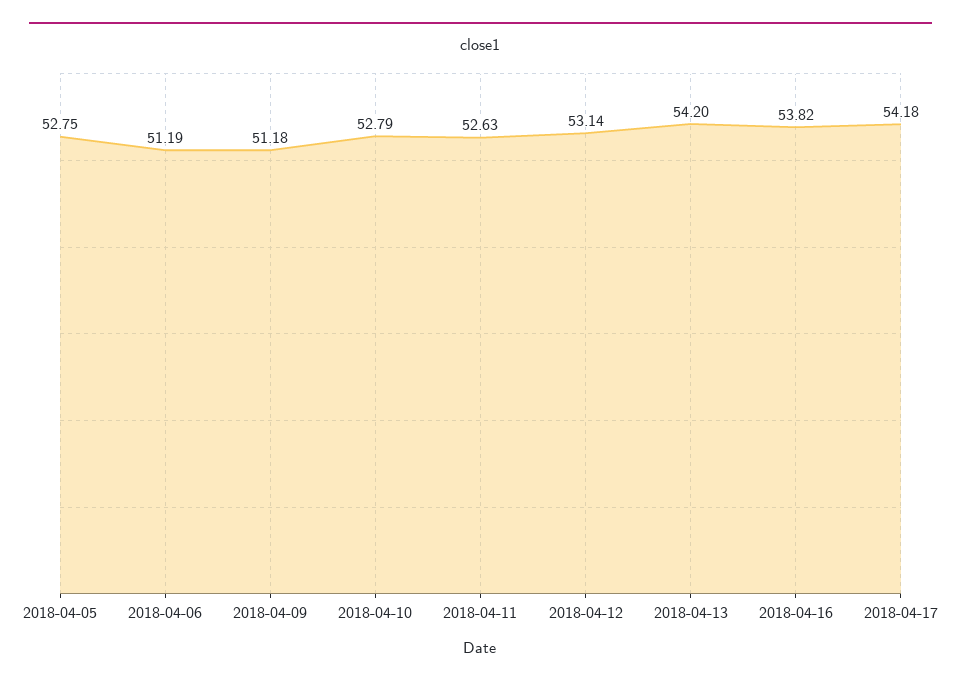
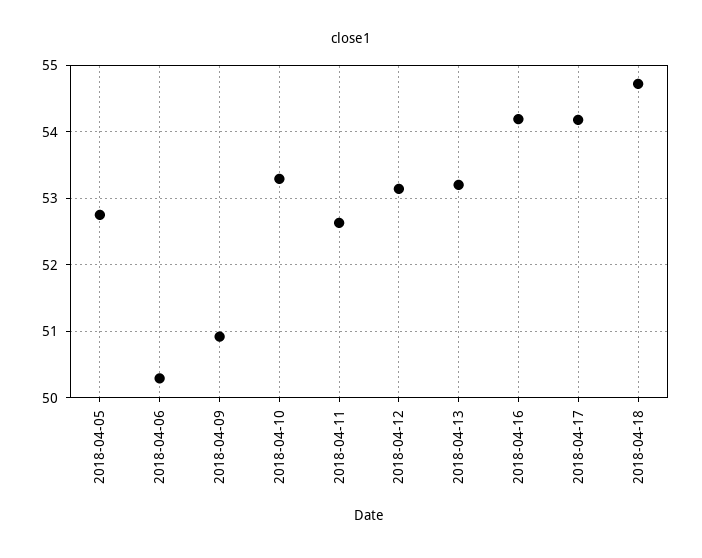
2018-04-06: 51.19 -> 50.3
2018-04-09: 51.18 -> 50.9
2018-04-10: 52.79 -> 53.3
2018-04-13: 54.2 -> 53.2
2018-04-16: 53.82 -> 54.2
2018-04-18: none -> 54.7

